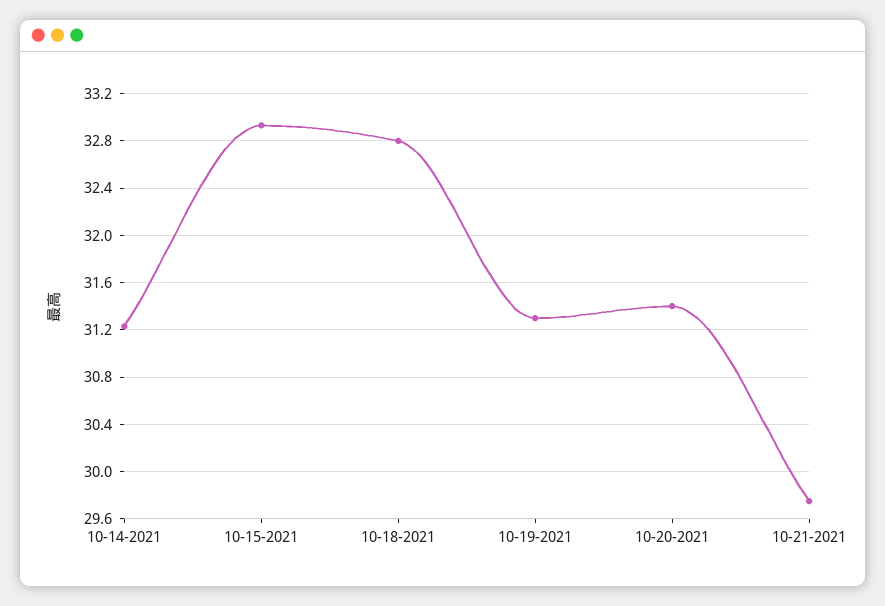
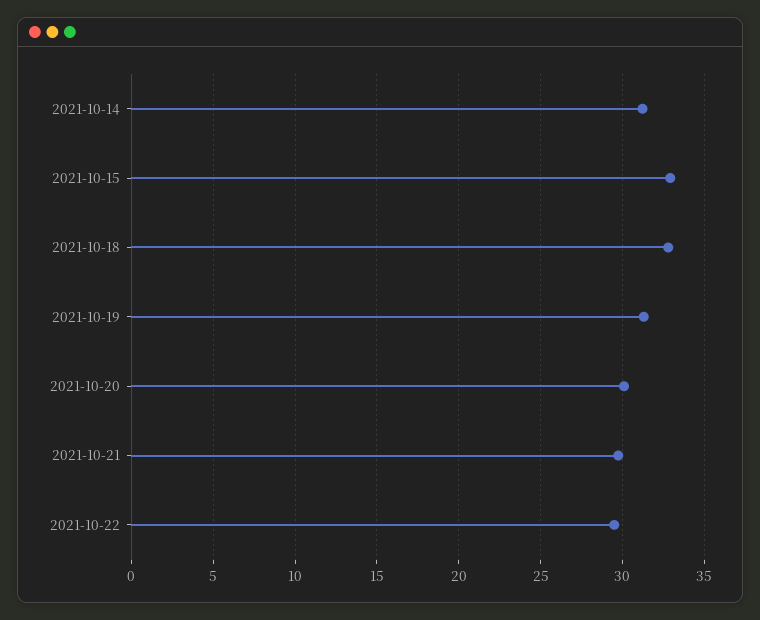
10-20-2021: 31.4 -> 30
2021-10-22: none -> 29.5

